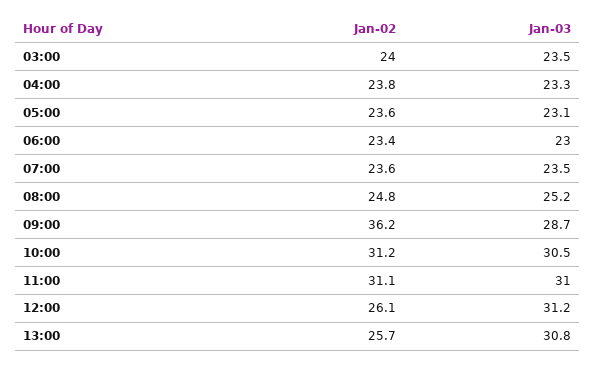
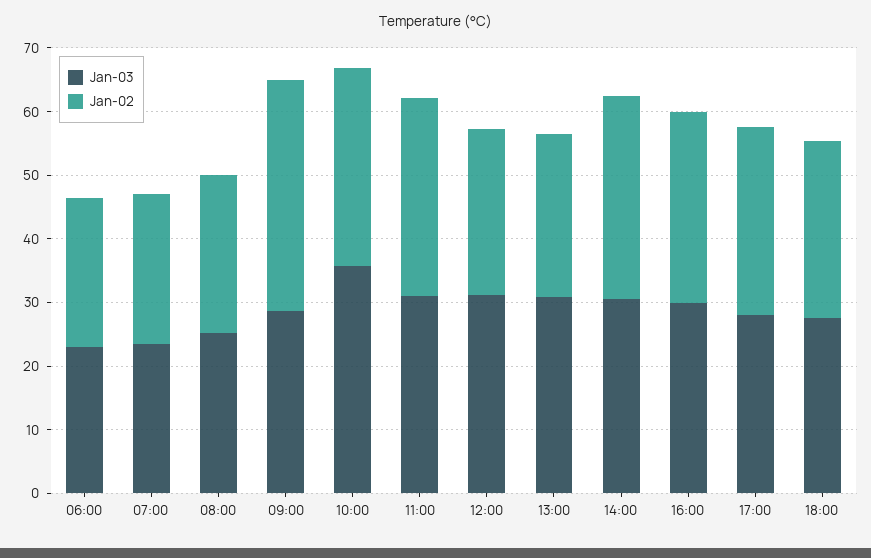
Jan-02, 03:00: 24 -> none
Jan-03, 03:00: 23.5 -> none
Jan-02, 04:00: 23.8 -> none
Jan-03, 04:00: 23.3 -> none
Jan-02, 05:00: 23.6 -> none
Jan-03, 05:00: 23.1 -> none
Jan-03, 10:00: 30.5 -> 36
Jan-03, 14:00: none -> 30
Jan-02, 14:00: none -> 32
Jan-03, 16:00: none -> 30
Jan-02, 16:00: none -> 30
Jan-03, 17:00: none -> 28
Jan-02, 17:00: none -> 30
Jan-03, 18:00: none -> 28
Jan-02, 18:00: none -> 28

